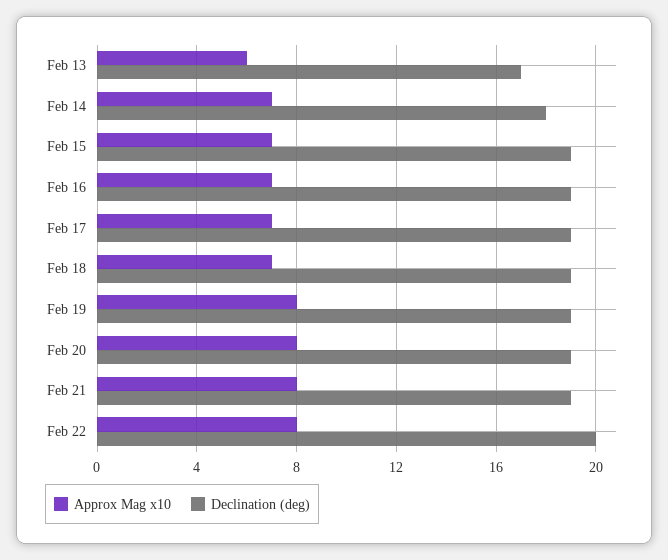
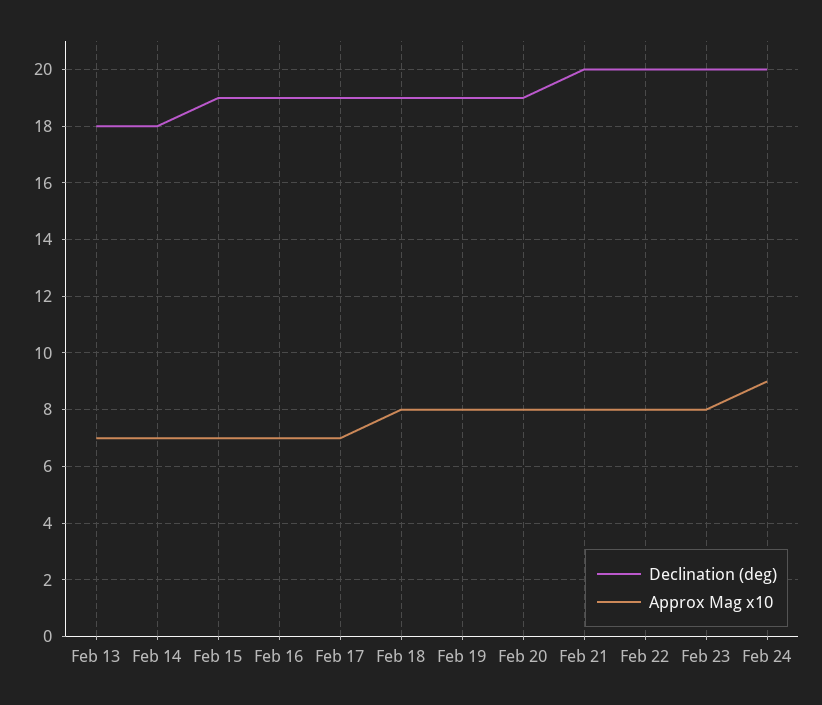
Approx Mag x10, Feb 13: 6 -> 7
Declination (deg), Feb 13: 17 -> 18
Approx Mag x10, Feb 18: 7 -> 8
Declination (deg), Feb 21: 19 -> 20
Declination (deg), Feb 23: none -> 20
Approx Mag x10, Feb 23: none -> 8
Declination (deg), Feb 24: none -> 20
Approx Mag x10, Feb 24: none -> 9

